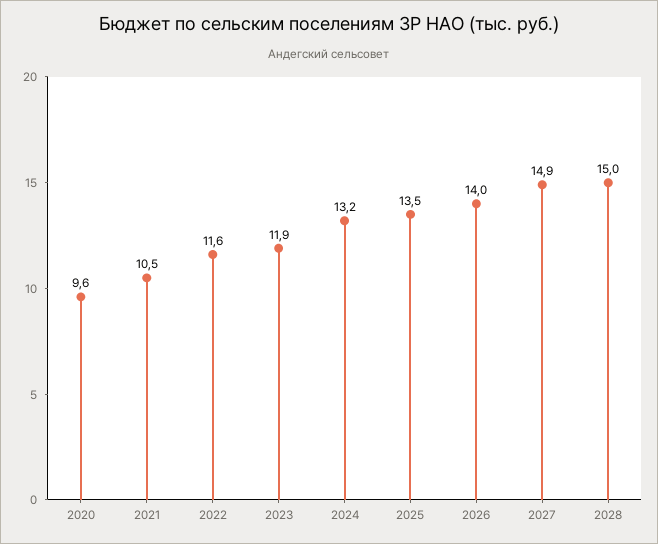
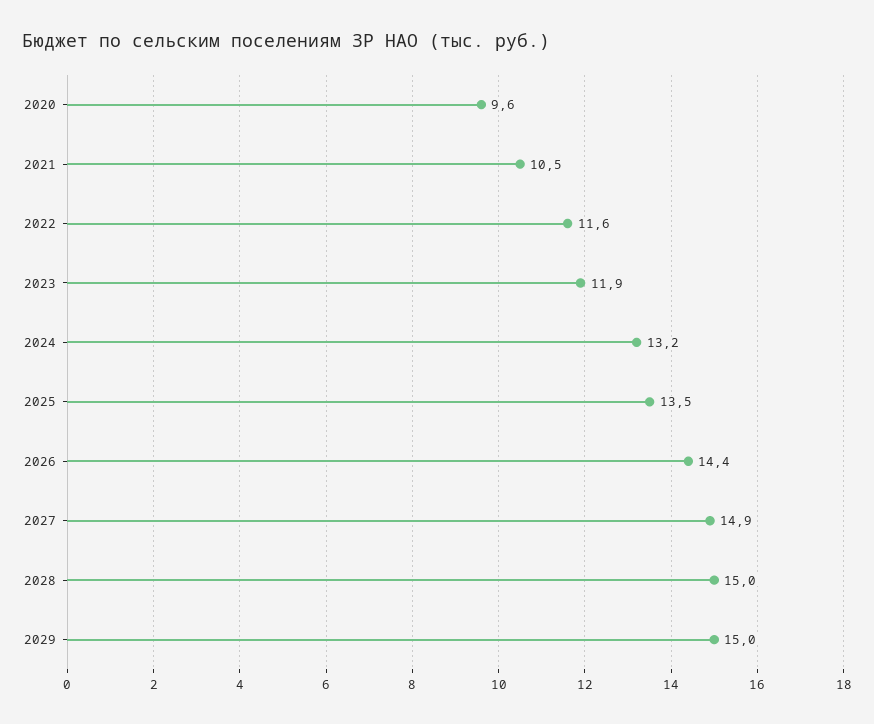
2026: 14 -> 14.4
2029: none -> 15

